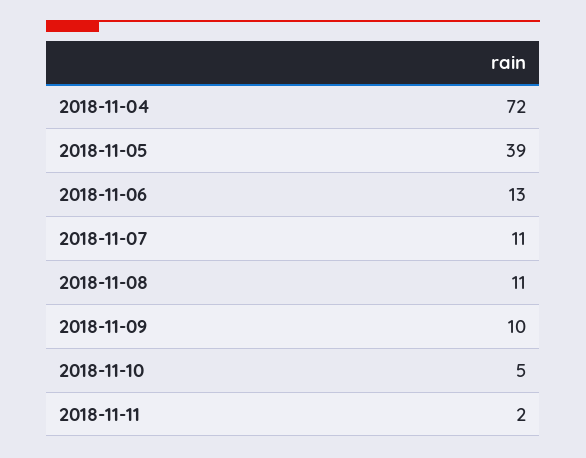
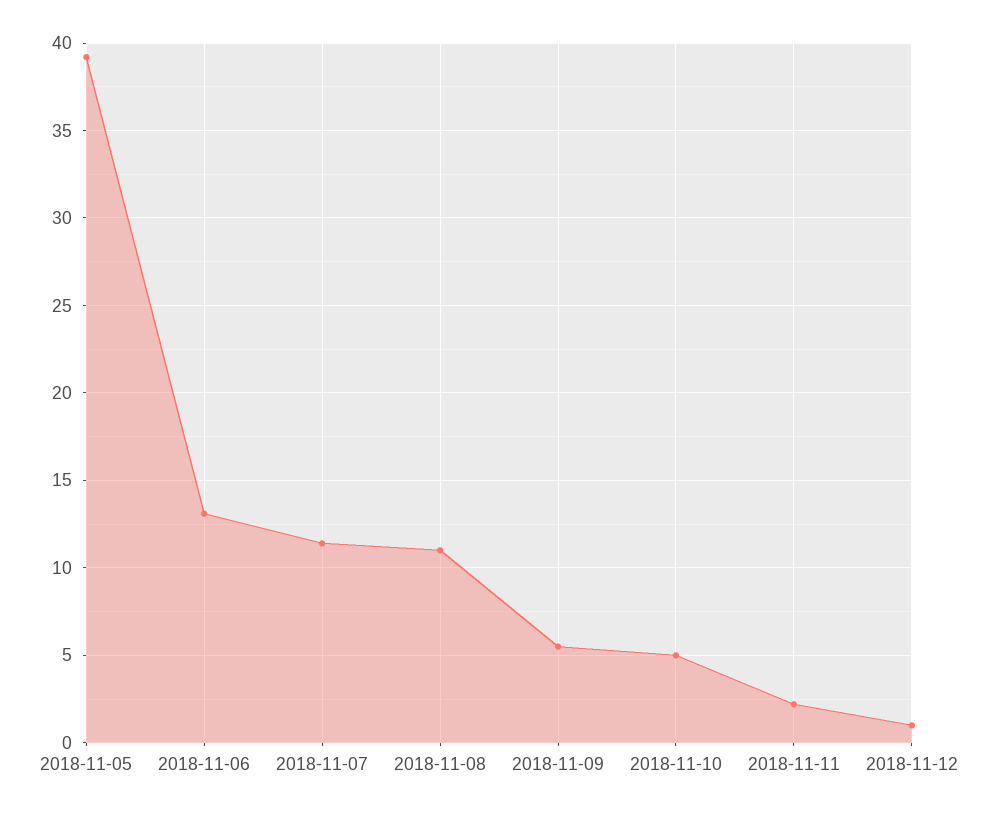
2018-11-04: 72 -> none
2018-11-09: 10 -> 5.5
2018-11-12: none -> 1

